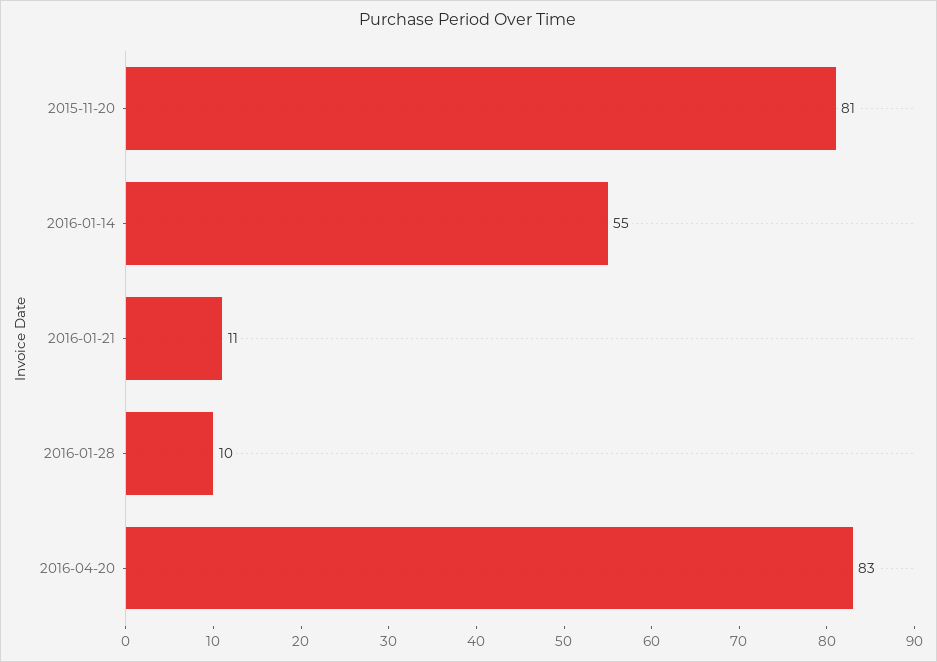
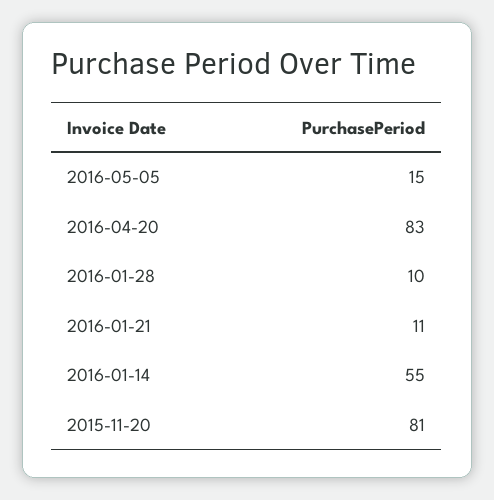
2016-05-05: none -> 15

